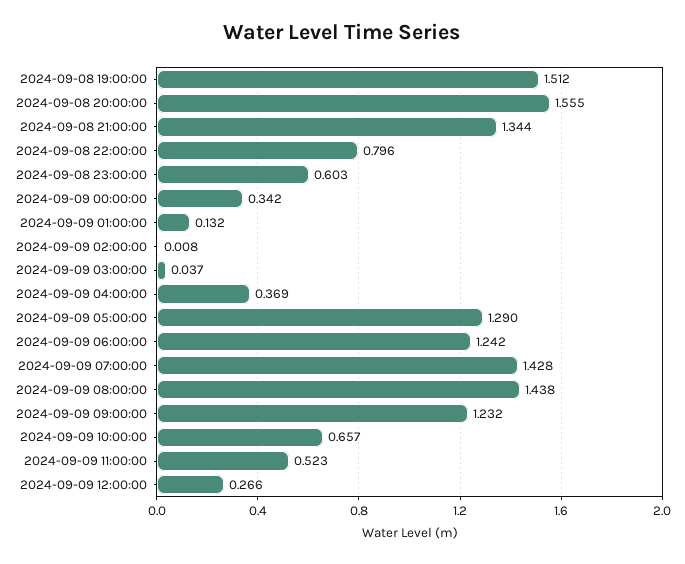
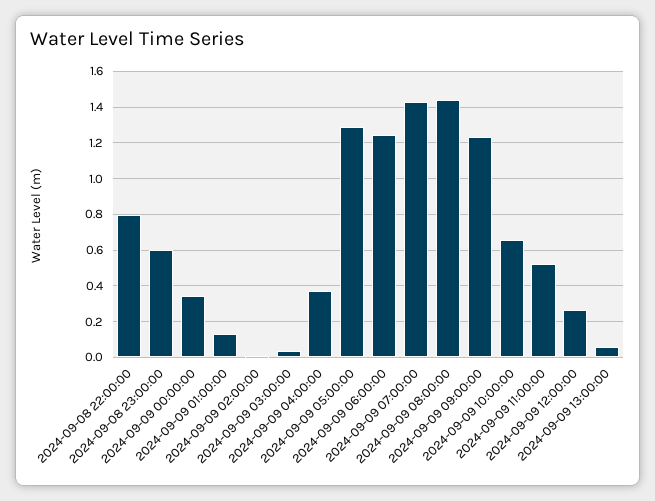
2024-09-08 19:00:00: 1.512 -> none
2024-09-08 20:00:00: 1.555 -> none
2024-09-08 21:00:00: 1.344 -> none
2024-09-09 13:00:00: none -> 0.05

